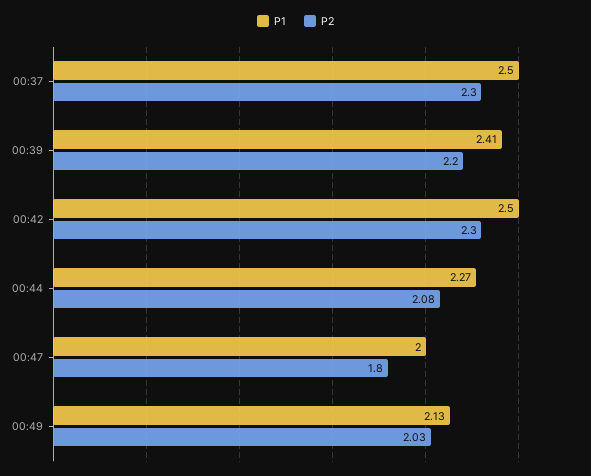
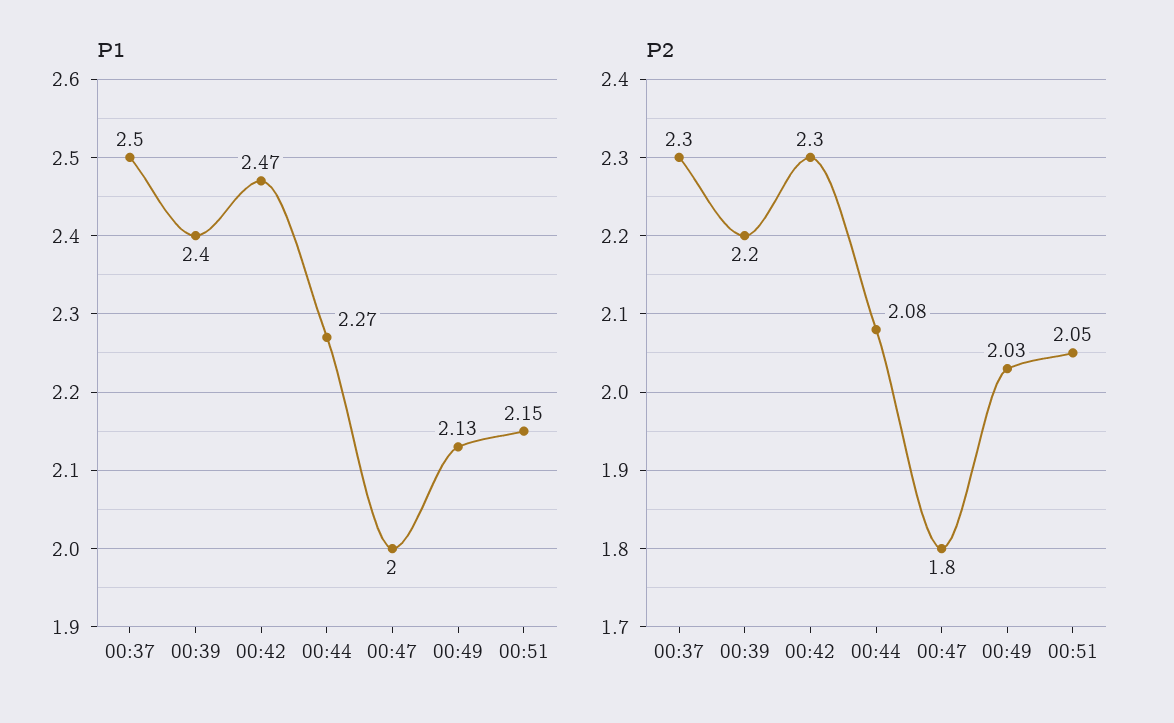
P1, 00:39: 2.41 -> 2.4
P1, 00:42: 2.5 -> 2.47
P1, 00:51: none -> 2.15
P2, 00:51: none -> 2.05

